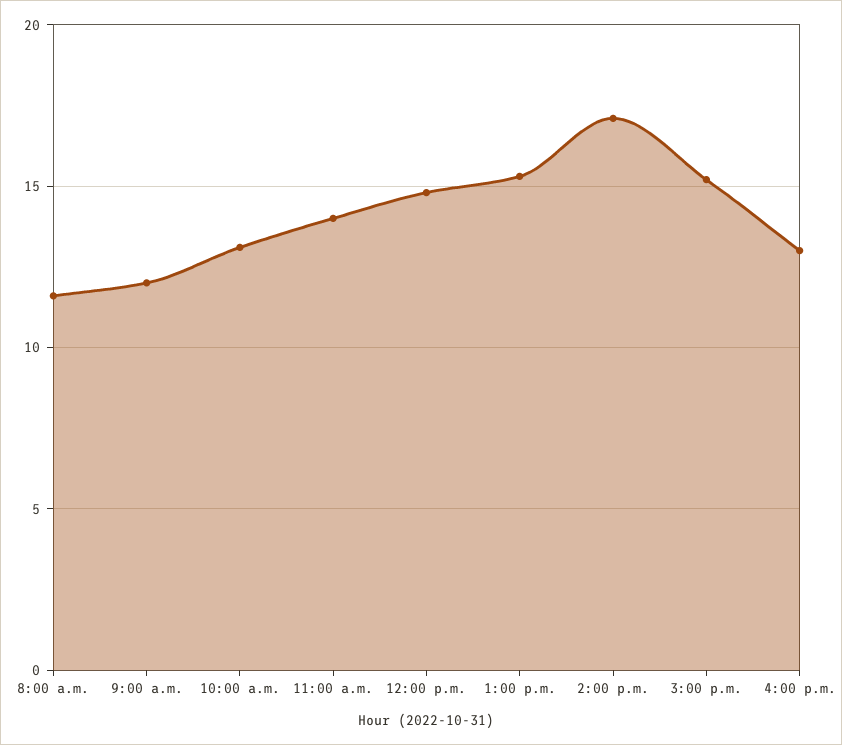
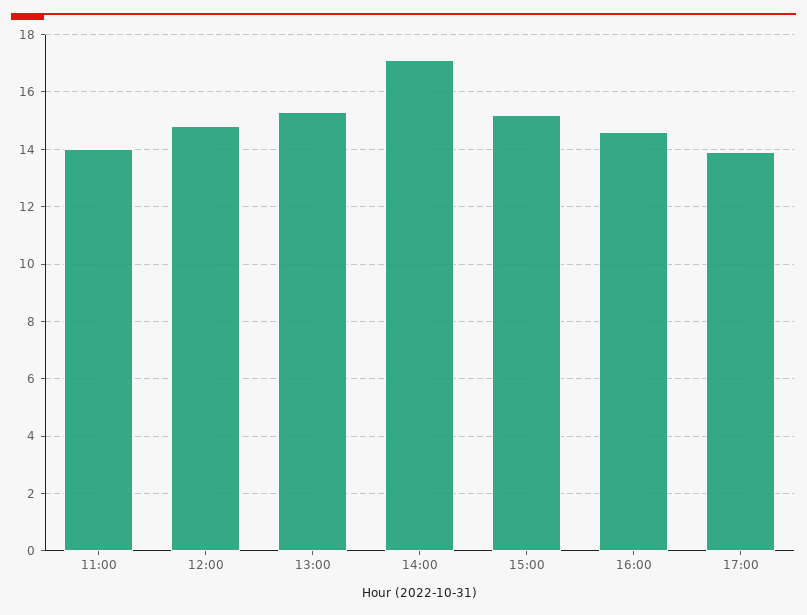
8:00 a.m.: 11.5 -> none
9:00 a.m.: 12 -> none
10:00 a.m.: 13 -> none
4:00 p.m.: 13 -> 14.5
17:00: none -> 14

